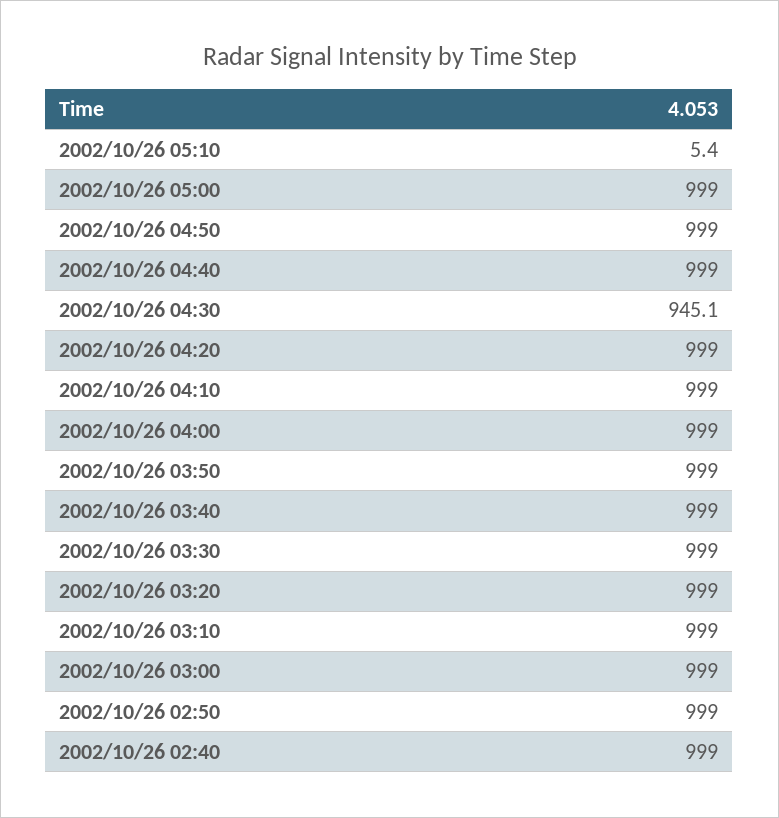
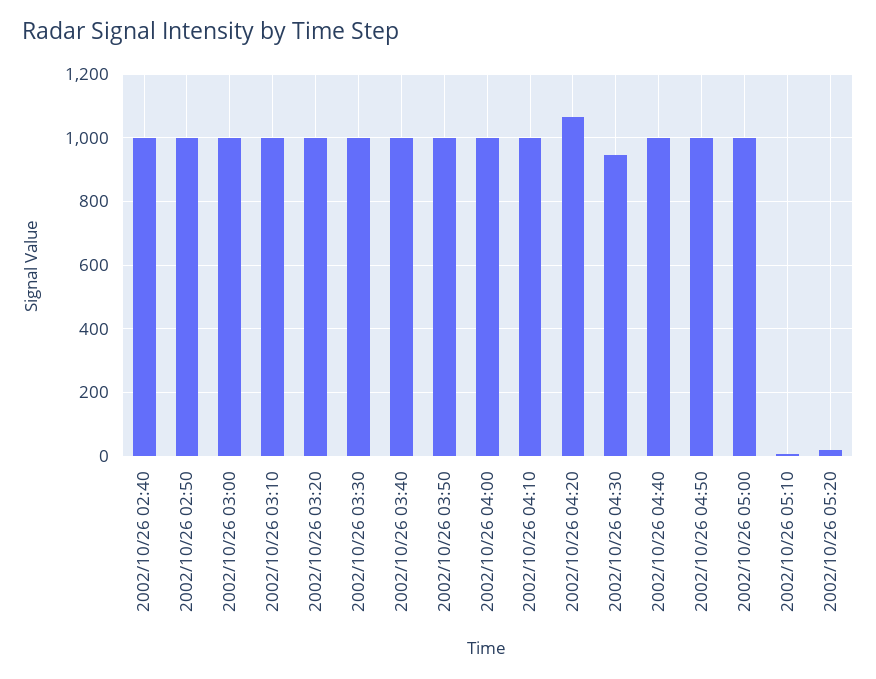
2002/10/26 04:20: 999 -> 1060
2002/10/26 05:20: none -> 20

